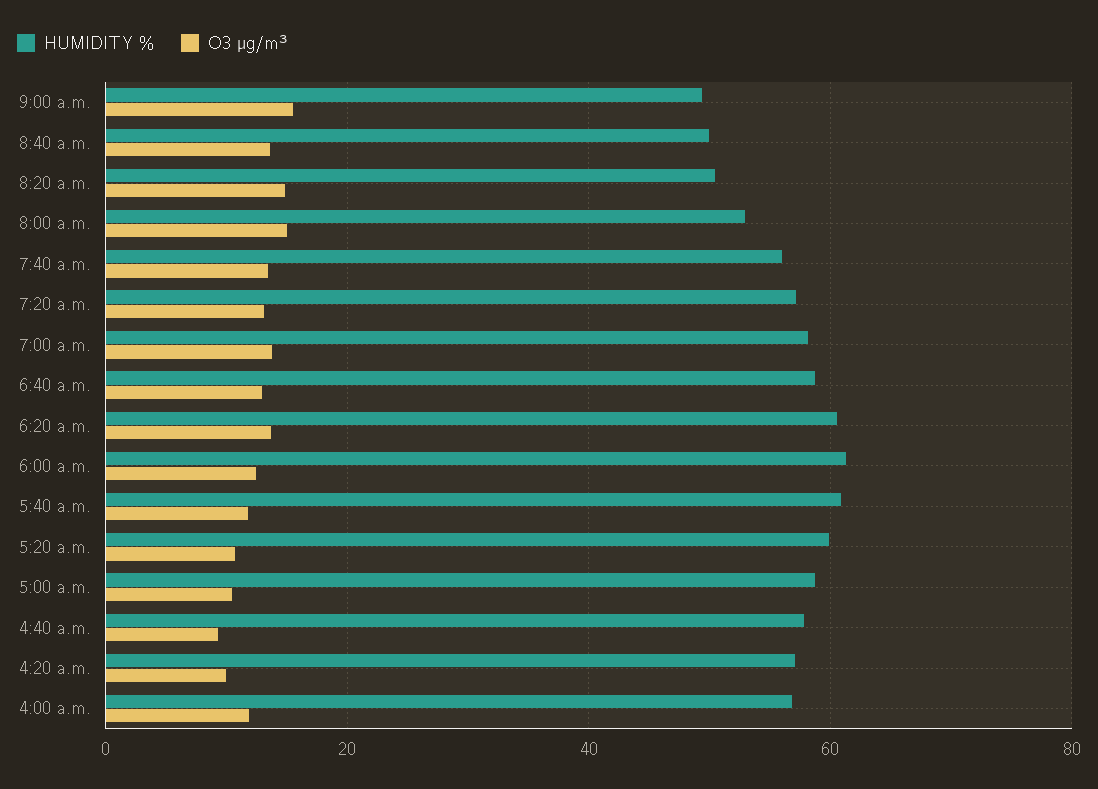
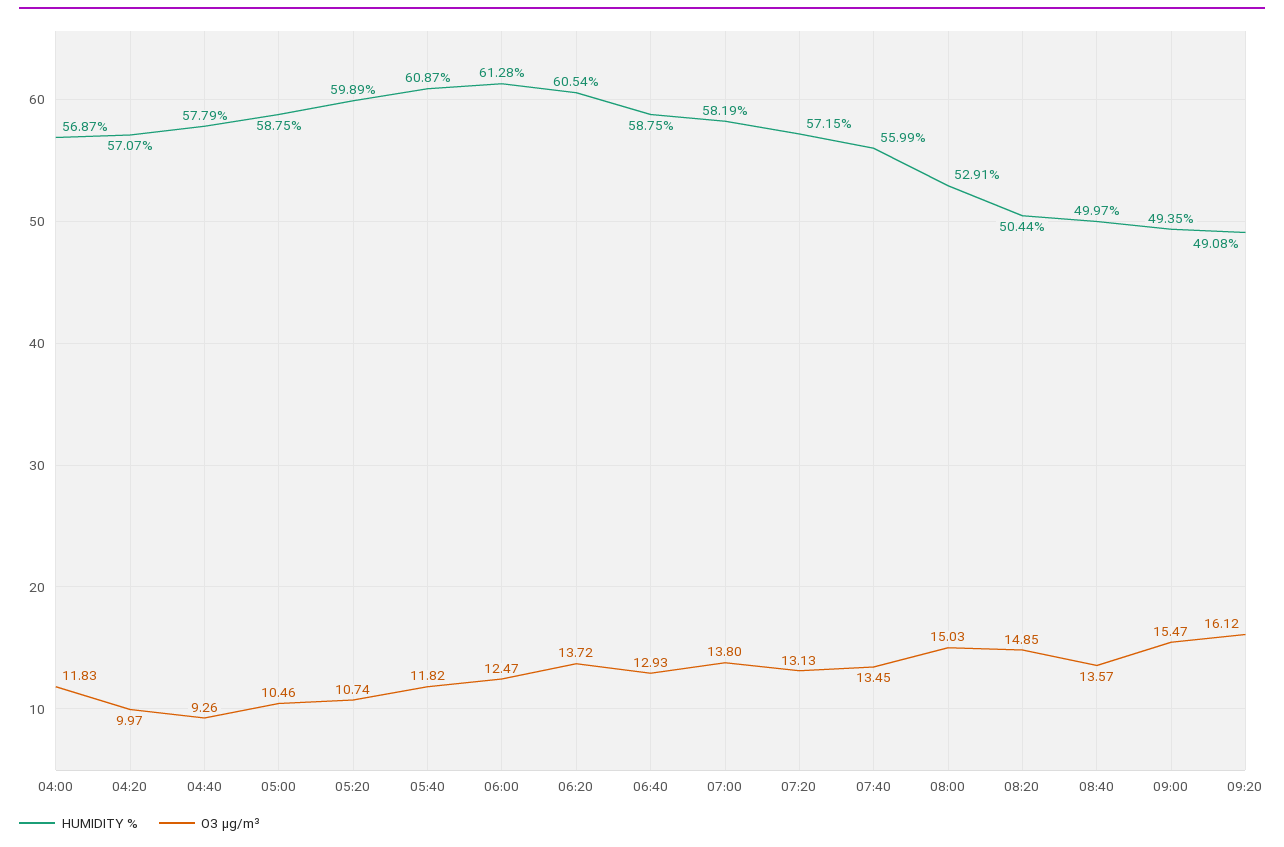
HUMIDITY %, 09:20: none -> 49.08
O3 µg/m³, 09:20: none -> 16.12

